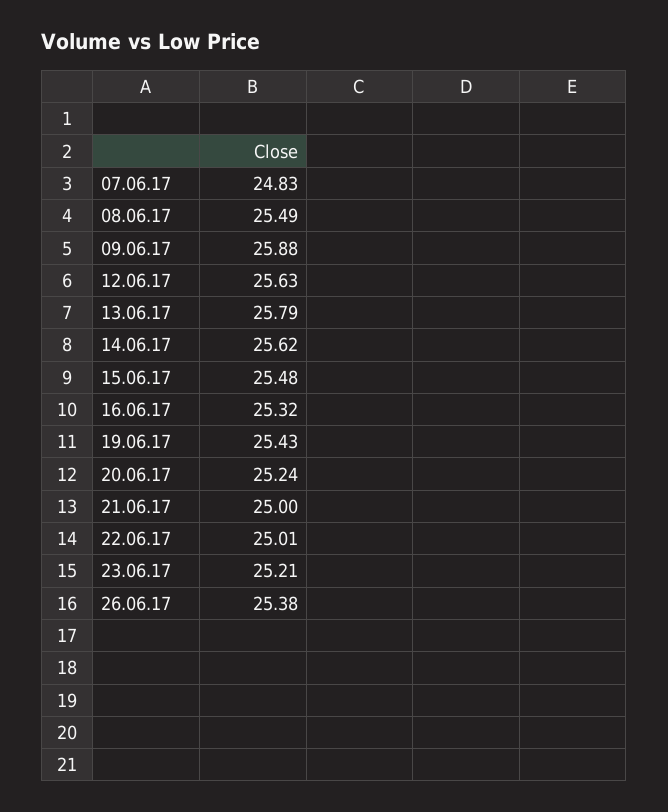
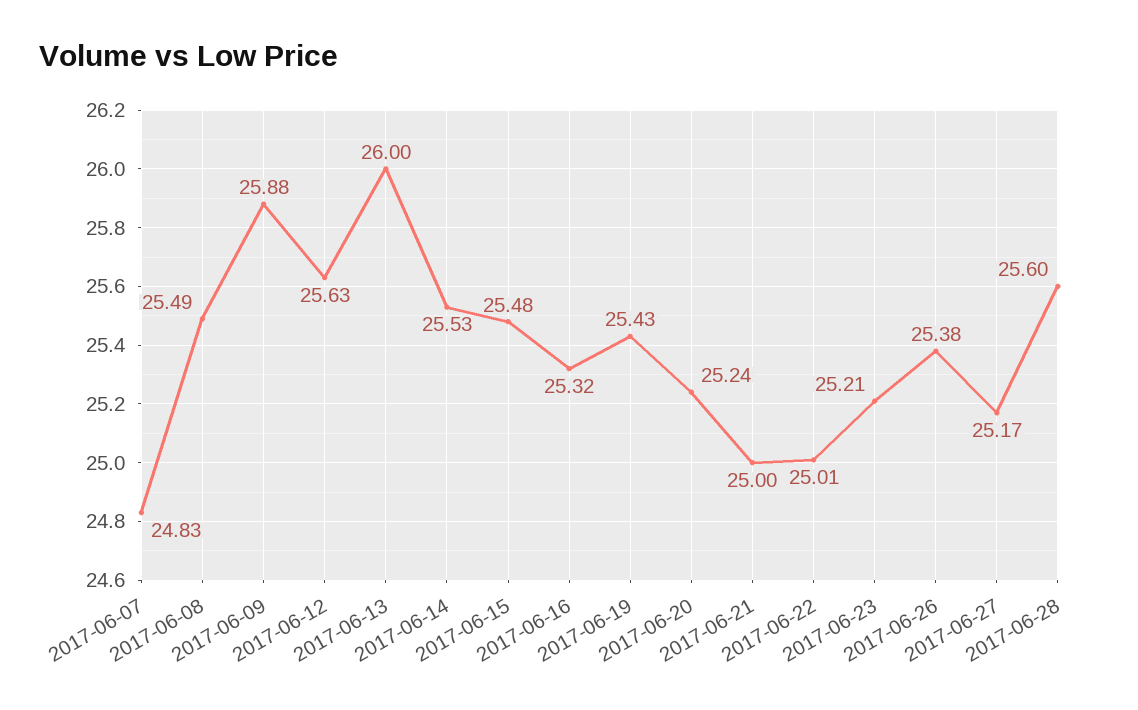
13.06.17: 25.79 -> 26
14.06.17: 25.62 -> 25.53
2017-06-27: none -> 25.17
2017-06-28: none -> 25.6

